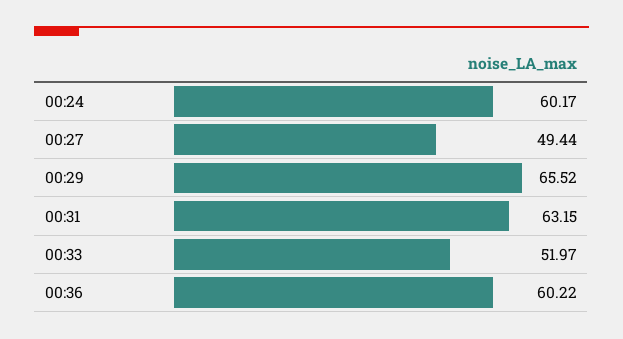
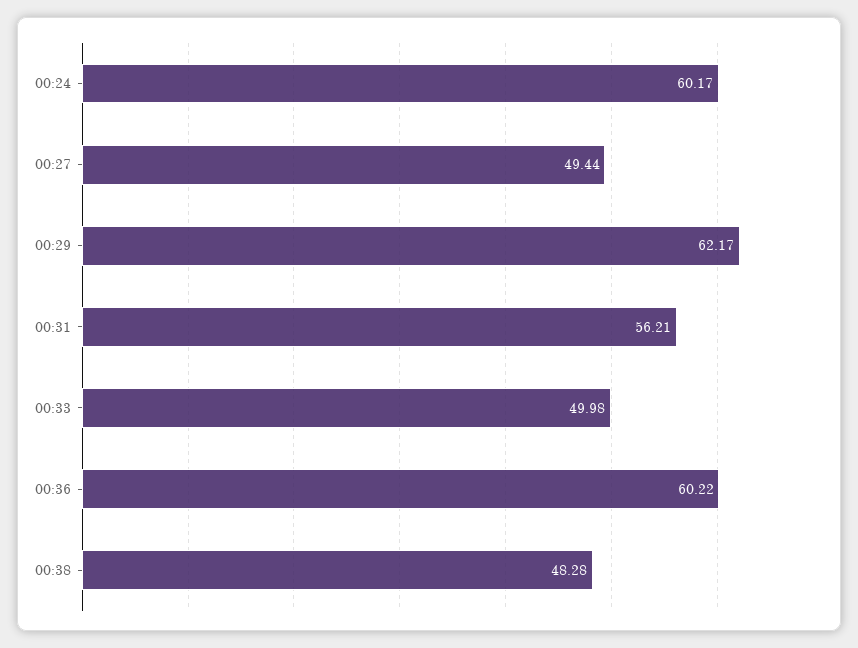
00:29: 65.52 -> 62.17
00:31: 63.15 -> 56.21
00:33: 51.97 -> 49.98
00:38: none -> 48.28

